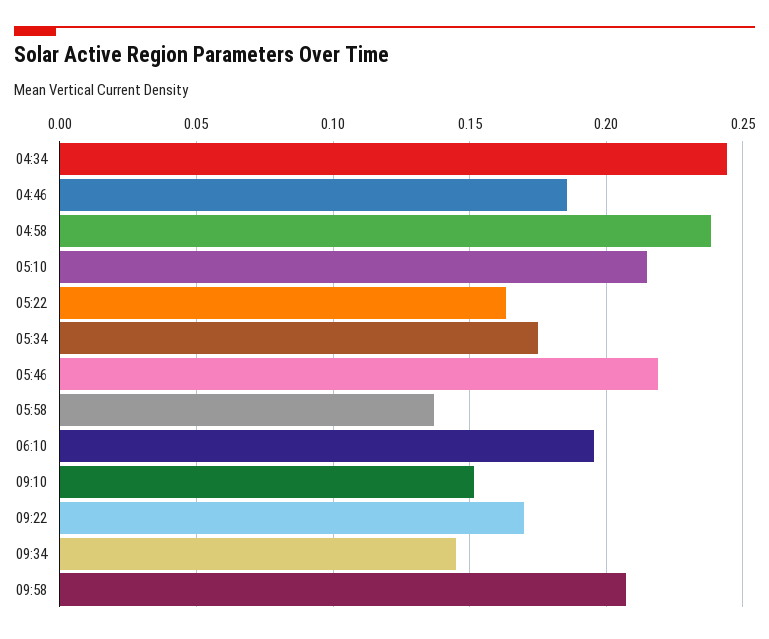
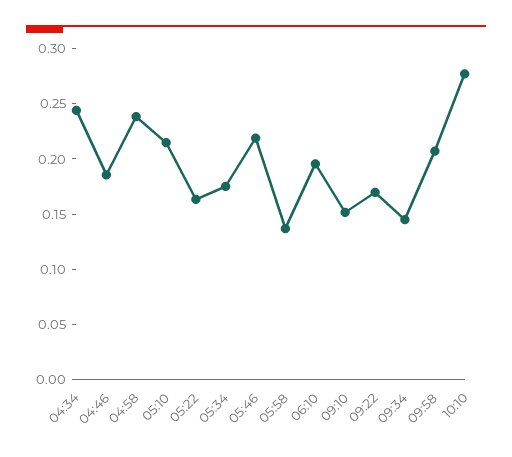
10:10: none -> 0.28

